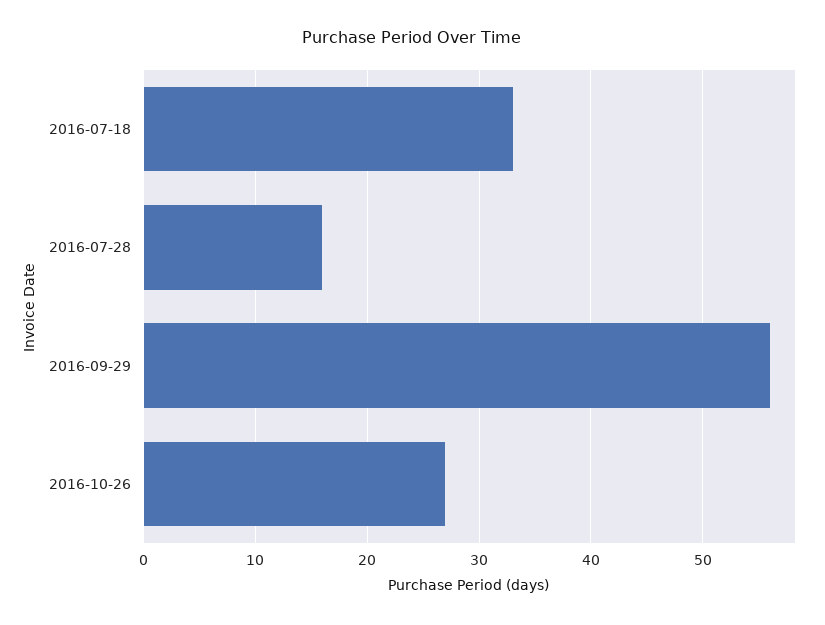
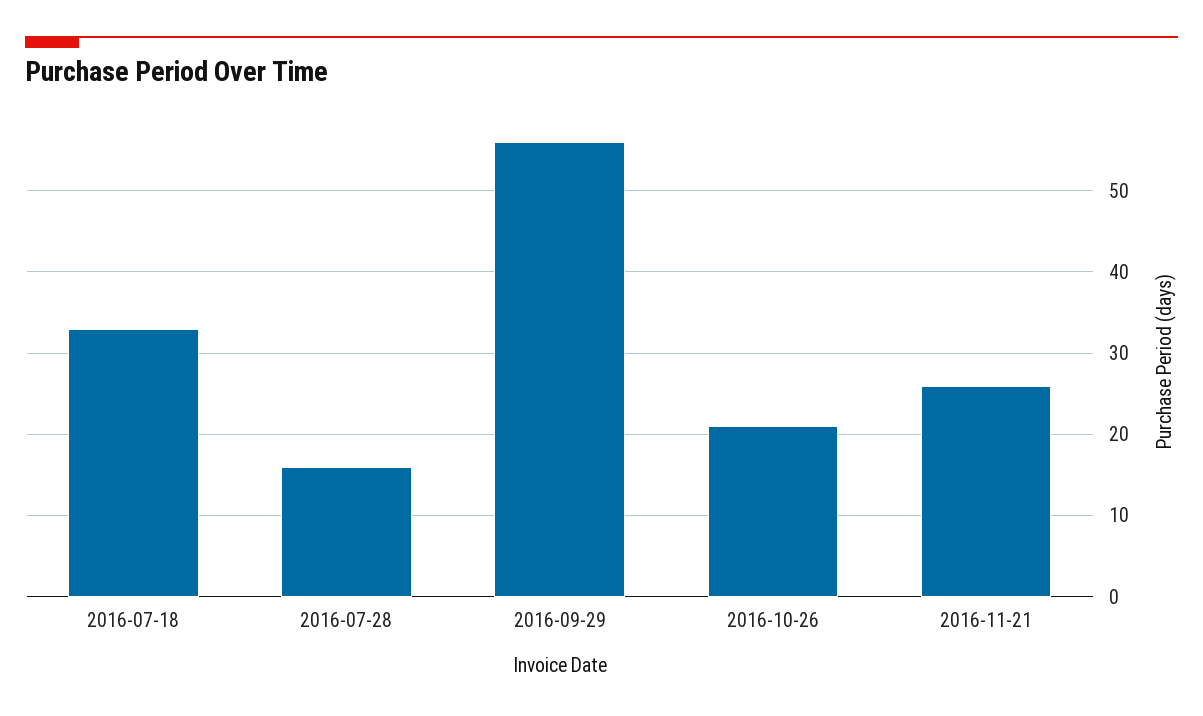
2016-10-26: 27 -> 21
2016-11-21: none -> 26

